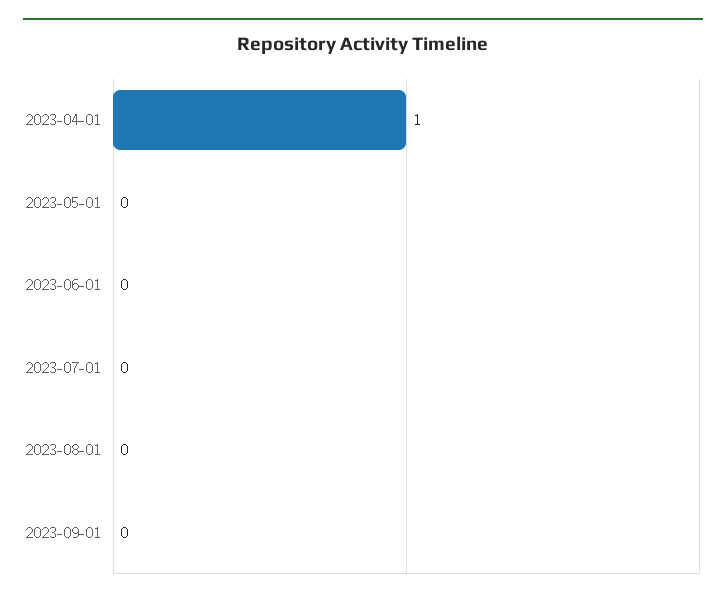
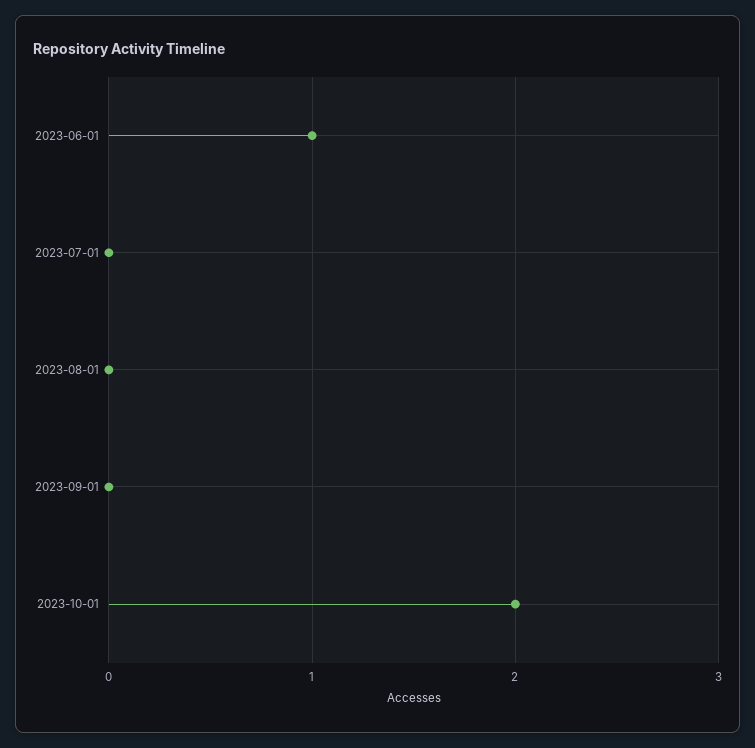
2023-04-01: 1 -> none
2023-05-01: 0 -> none
2023-06-01: 0 -> 1
2023-10-01: none -> 2

